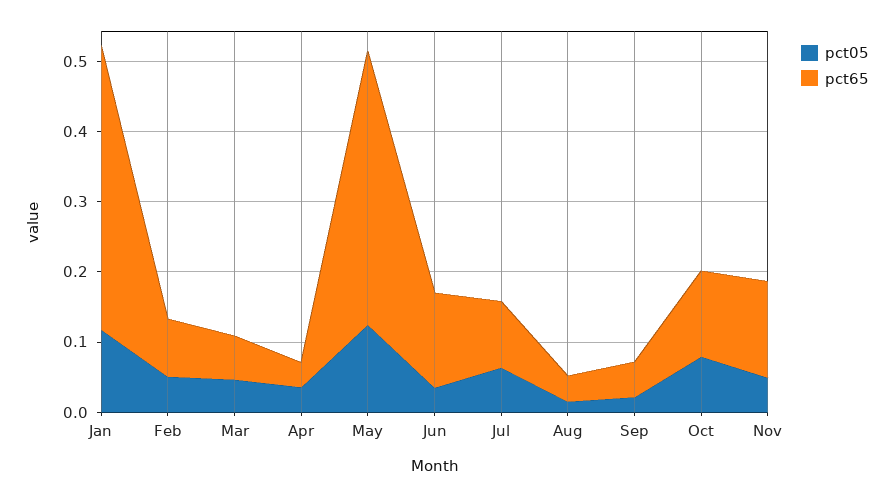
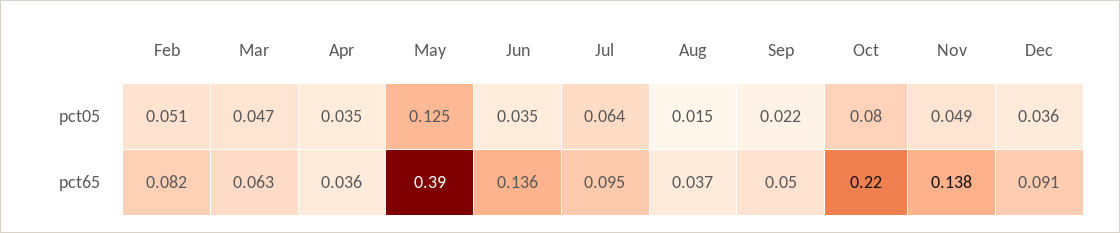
pct05, Jan: 0.12 -> none
pct65, Jan: 0.4 -> none
pct65, Oct: 0.12 -> 0.22
pct05, Dec: none -> 0.036
pct65, Dec: none -> 0.091

